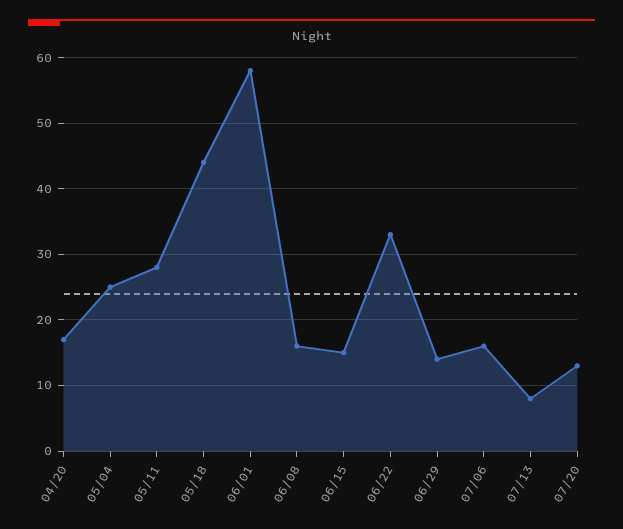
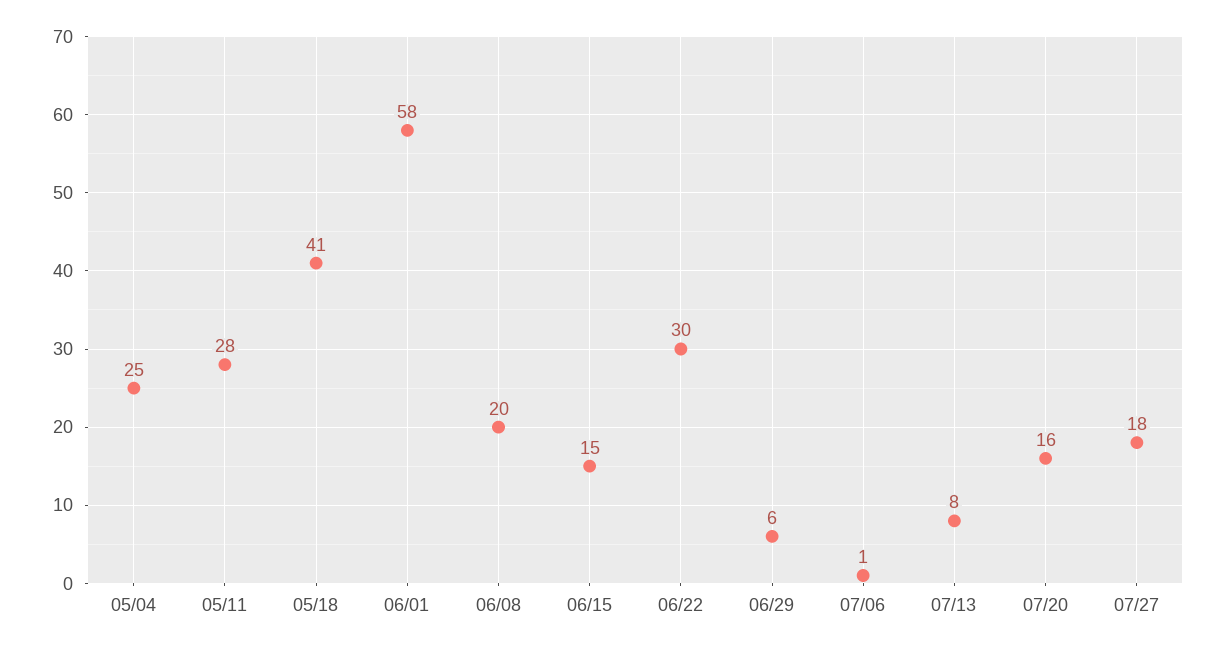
04/20: 17 -> none
05/18: 44 -> 41
06/08: 16 -> 20
06/22: 33 -> 30
06/29: 14 -> 6
07/06: 16 -> 1
07/20: 13 -> 16
07/27: none -> 18

